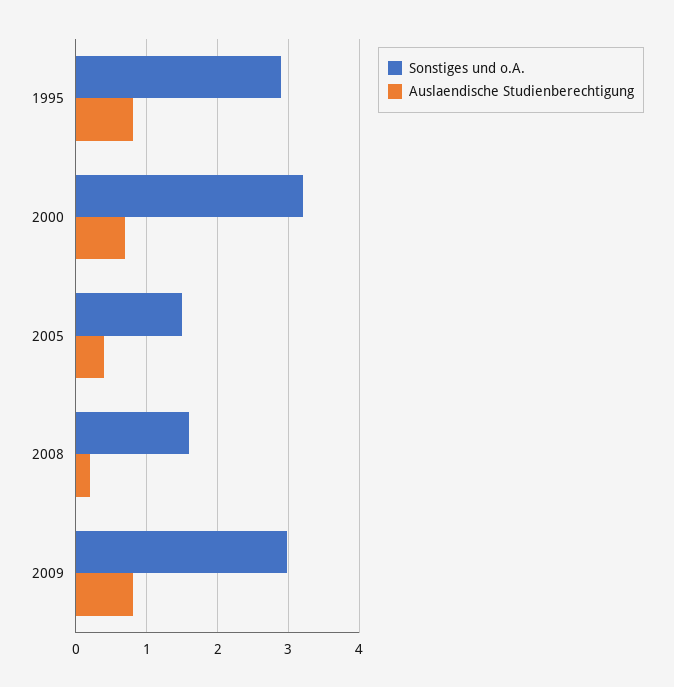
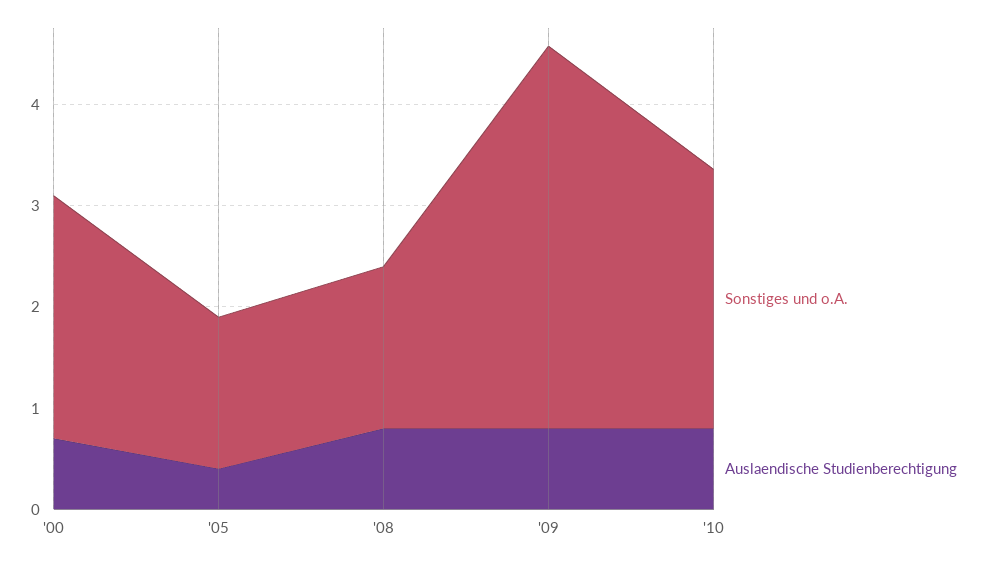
Sonstiges und o.A., 1995: 2.9 -> none
Auslaendische Studienberechtigung, 1995: 0.8 -> none
Sonstiges und o.A., 2000: 3.2 -> 2.4
Auslaendische Studienberechtigung, 2008: 0.2 -> 0.8
Sonstiges und o.A., 2009: 3 -> 3.8
Sonstiges und o.A., '10: none -> 2.6
Auslaendische Studienberechtigung, '10: none -> 0.8

